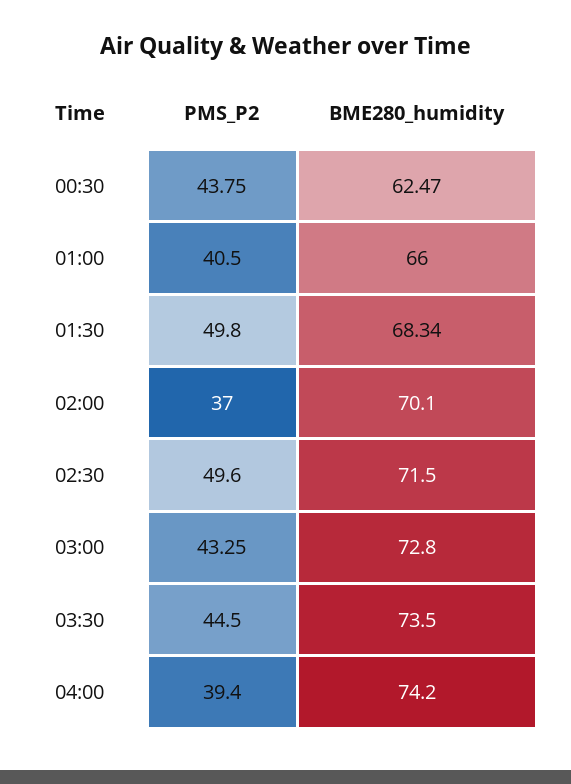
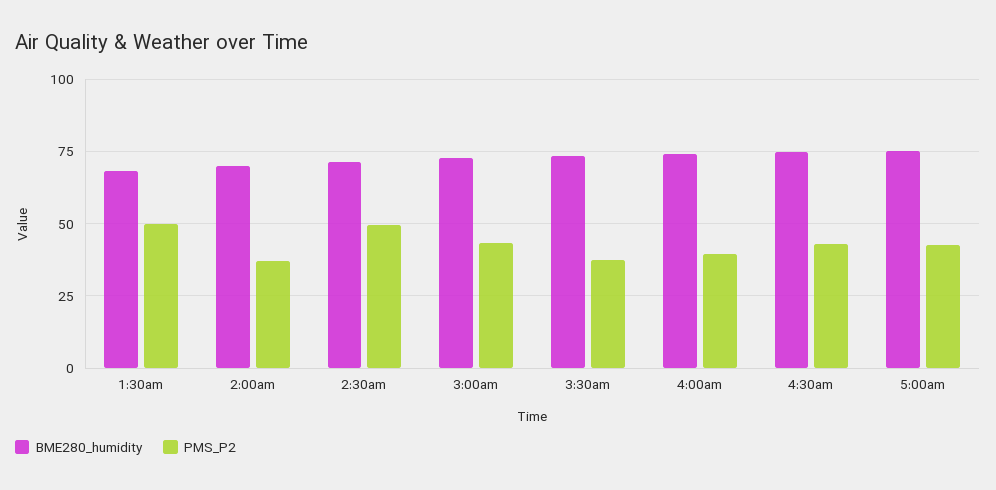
PMS_P2, 00:30: 43.75 -> none
BME280_humidity, 00:30: 62.47 -> none
PMS_P2, 01:00: 40.5 -> none
BME280_humidity, 01:00: 66 -> none
PMS_P2, 03:30: 44.5 -> 37.5
BME280_humidity, 4:30am: none -> 75
PMS_P2, 4:30am: none -> 42.5
BME280_humidity, 5:00am: none -> 75
PMS_P2, 5:00am: none -> 42.5

